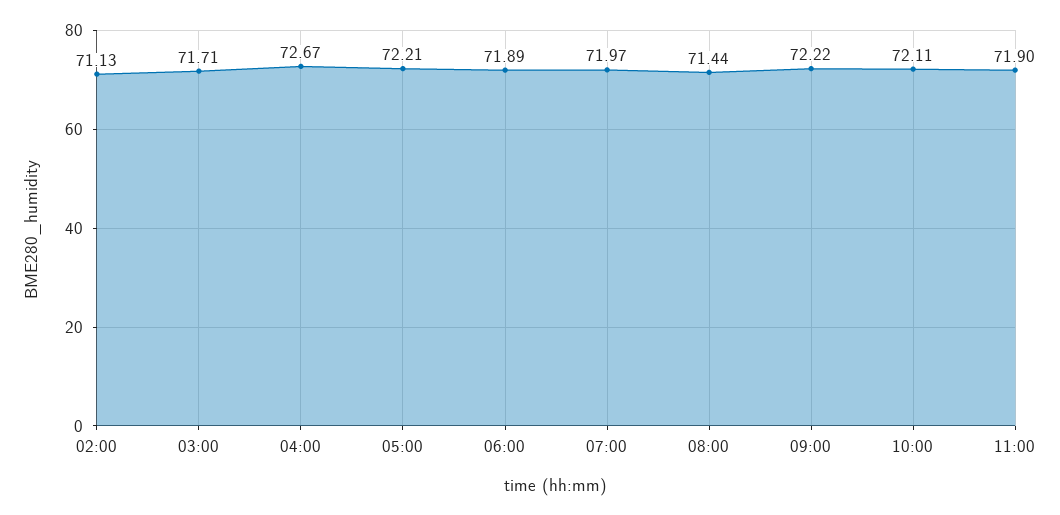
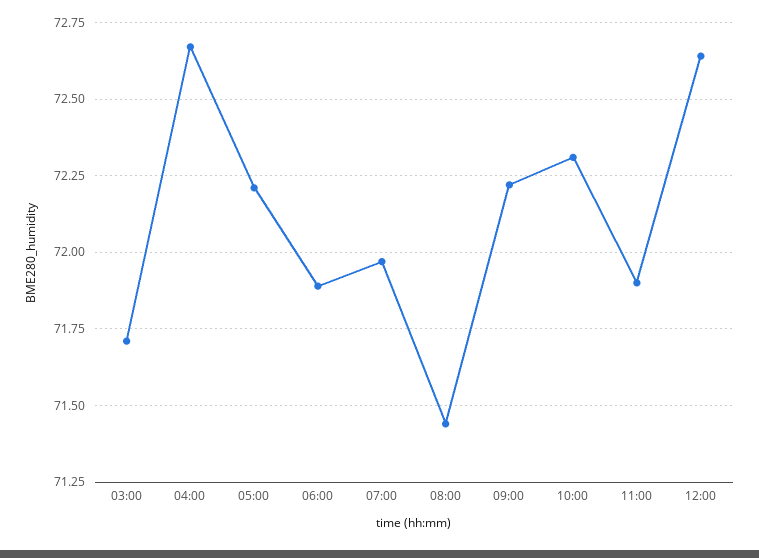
02:00: 71.13 -> none
10:00: 72.11 -> 72.3
12:00: none -> 72.65

